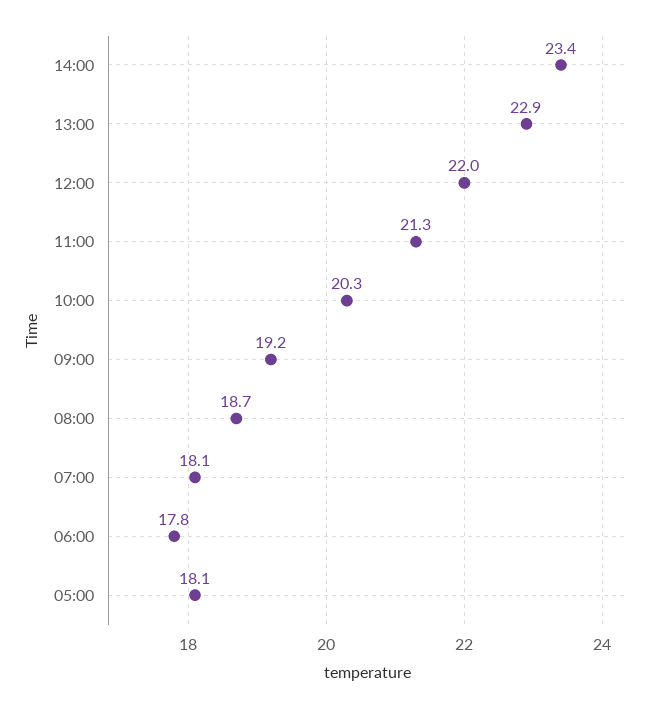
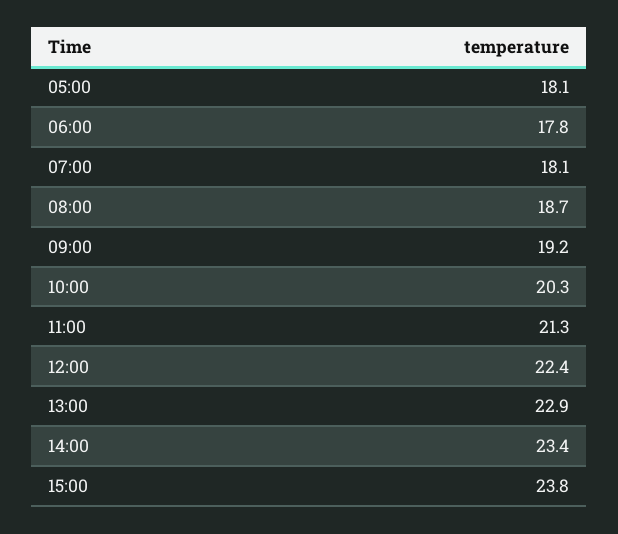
12:00: 22 -> 22.4
15:00: none -> 23.8

